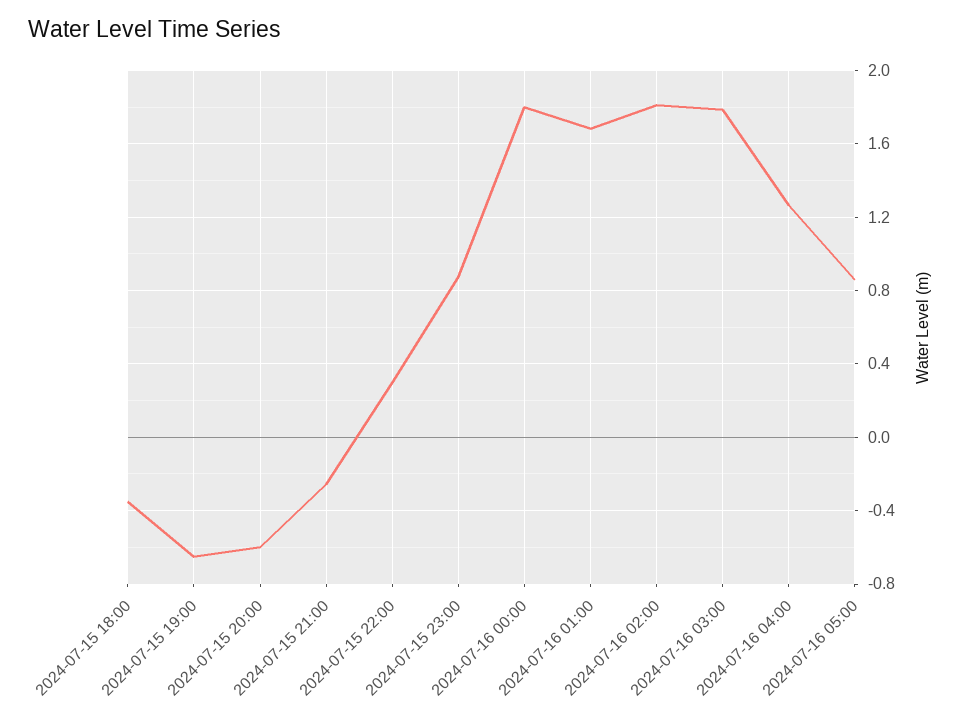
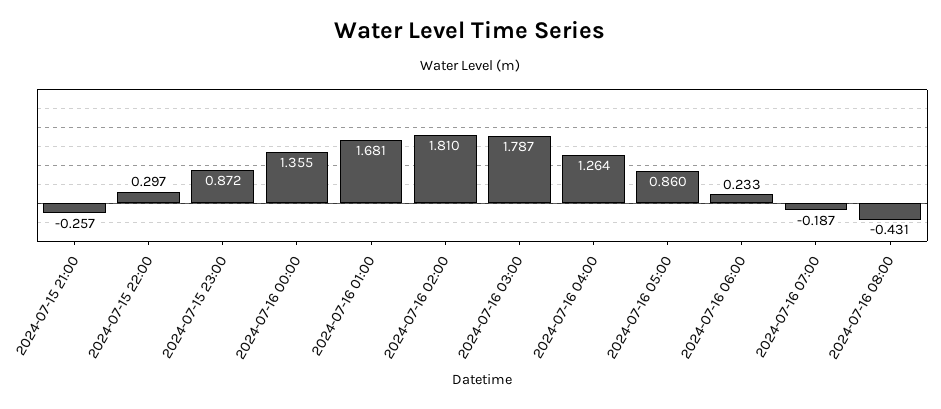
2024-07-15 18:00: -0.35 -> none
2024-07-15 19:00: -0.65 -> none
2024-07-15 20:00: -0.6 -> none
2024-07-16 00:00: 1.8 -> 1.355
2024-07-16 06:00: none -> 0.233
2024-07-16 07:00: none -> -0.187
2024-07-16 08:00: none -> -0.431

